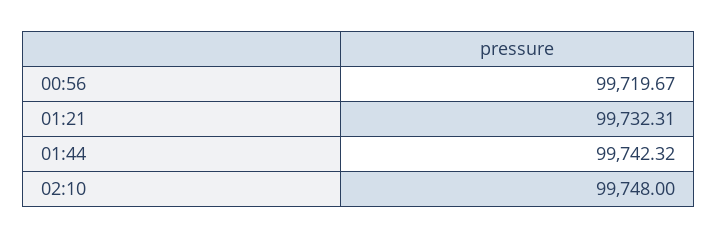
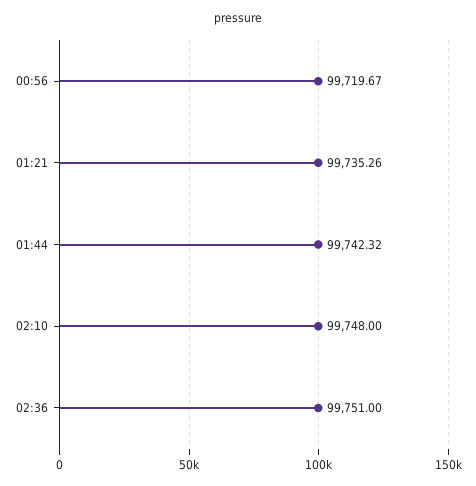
01:21: 99732.31 -> 99735.26
02:36: none -> 99751

